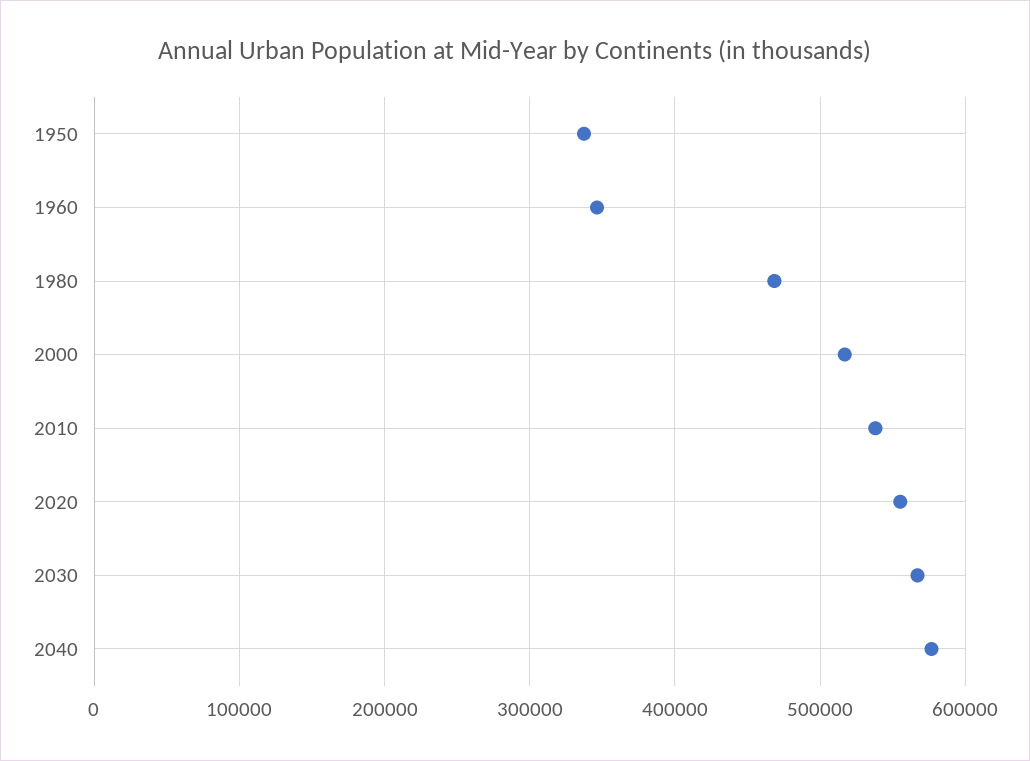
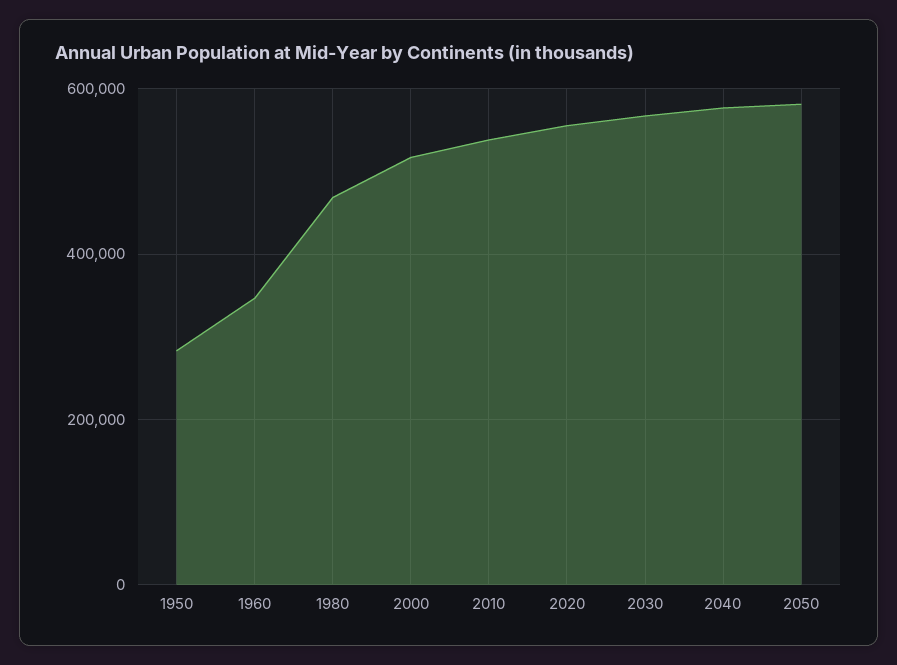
1950: 340000 -> 280000
2050: none -> 580000

